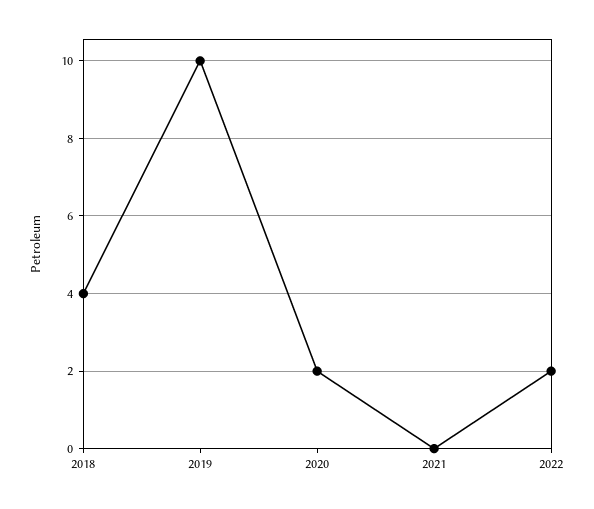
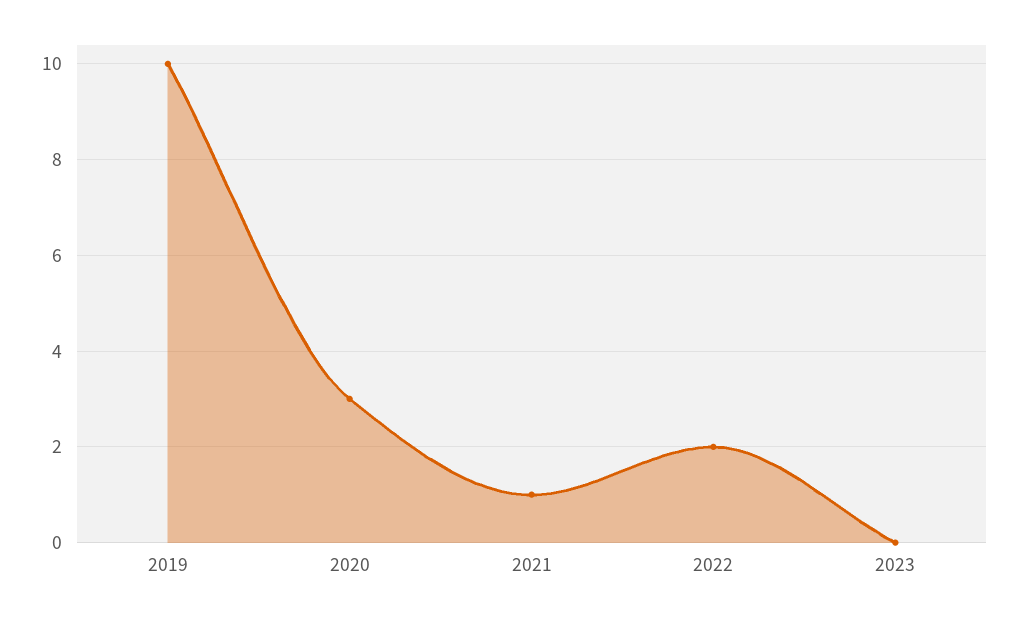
2018: 4 -> none
2020: 2 -> 3
2021: 0 -> 1
2023: none -> 0

